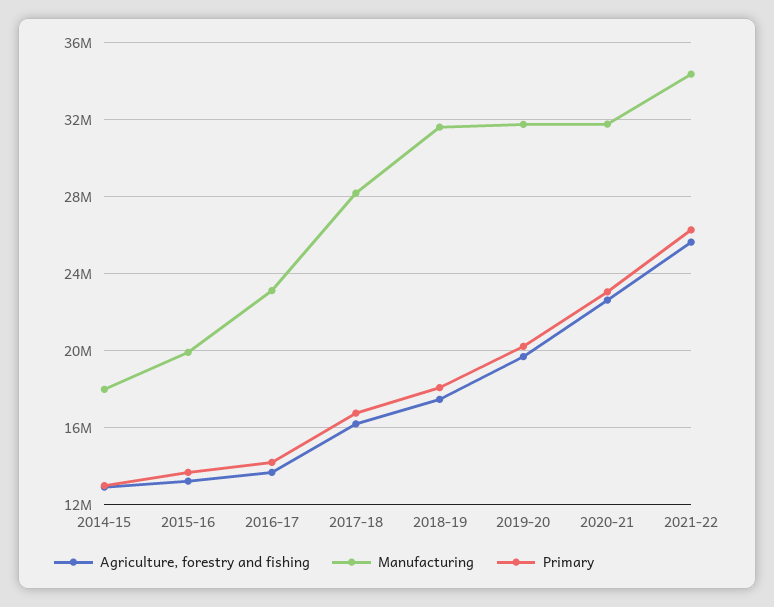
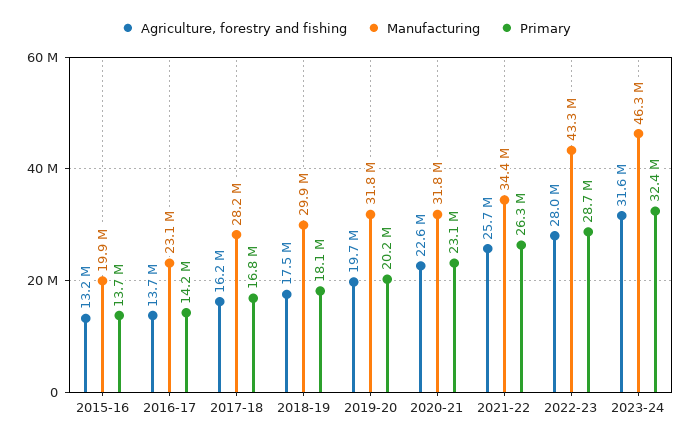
Agriculture, forestry and fishing, 2014-15: 13000000 -> none
Manufacturing, 2014-15: 18000000 -> none
Primary, 2014-15: 13000000 -> none
Manufacturing, 2018-19: 31500000 -> 29900000
Agriculture, forestry and fishing, 2022-23: none -> 28000000
Manufacturing, 2022-23: none -> 43300000
Primary, 2022-23: none -> 28700000
Agriculture, forestry and fishing, 2023-24: none -> 31600000
Manufacturing, 2023-24: none -> 46300000
Primary, 2023-24: none -> 32400000

